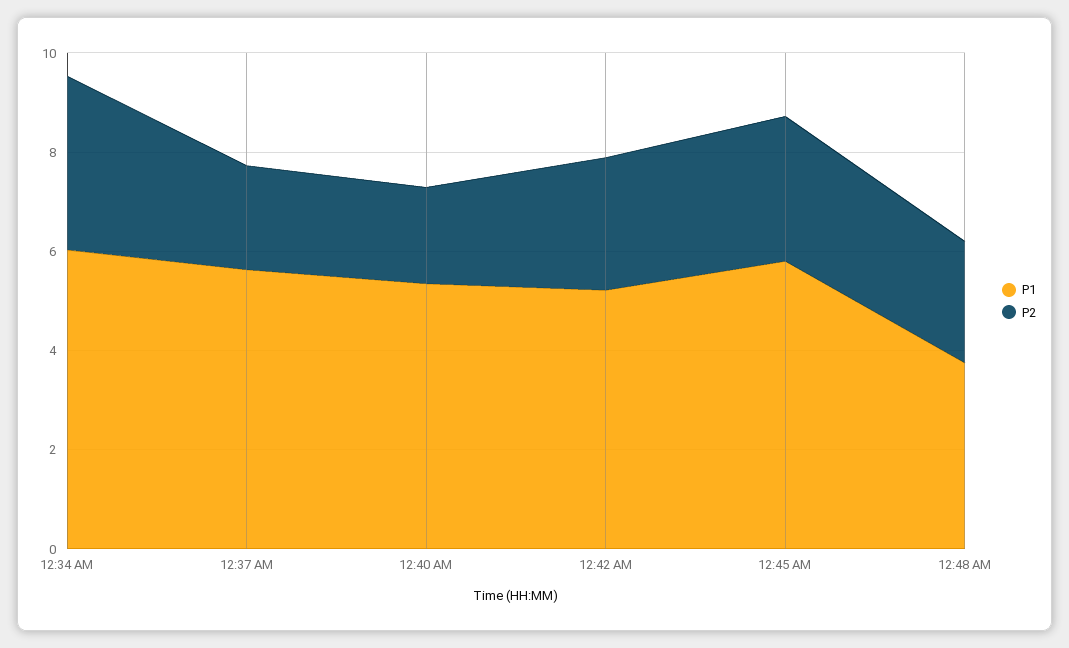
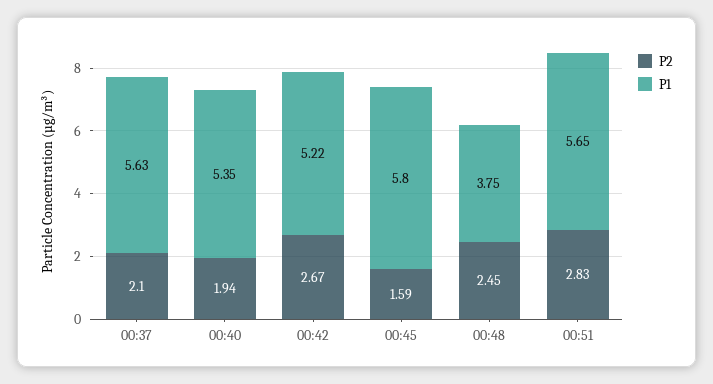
P1, 12:34 AM: 6 -> none
P2, 12:34 AM: 3.5 -> none
P2, 12:45 AM: 3 -> 1.59
P2, 00:51: none -> 2.83
P1, 00:51: none -> 5.65

